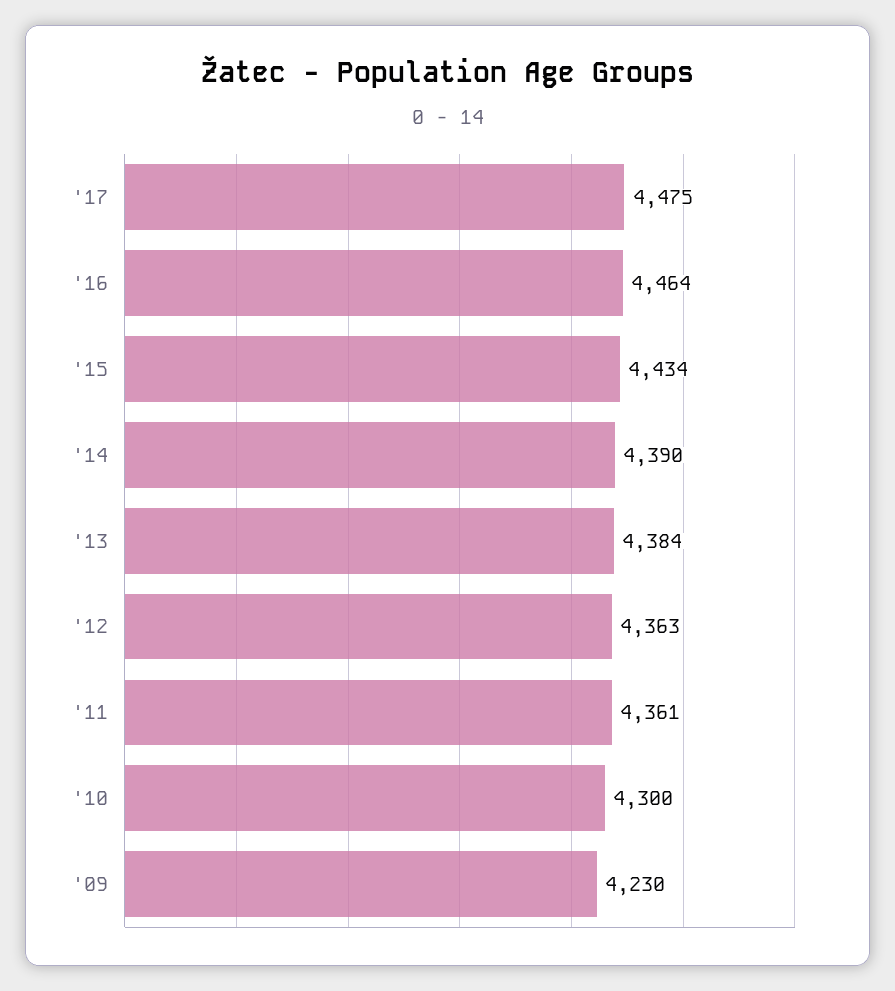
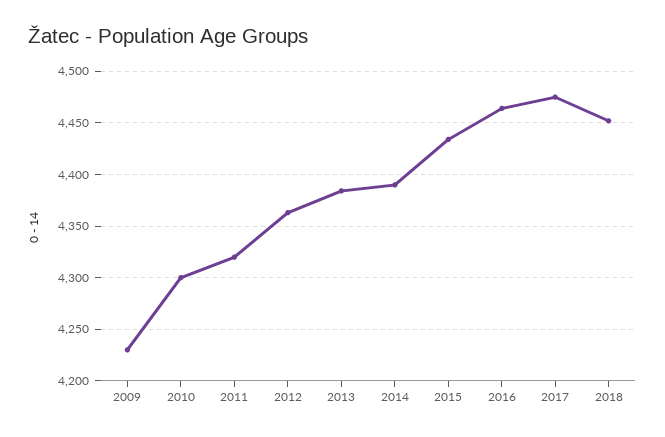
'11: 4361 -> 4320
2018: none -> 4450

